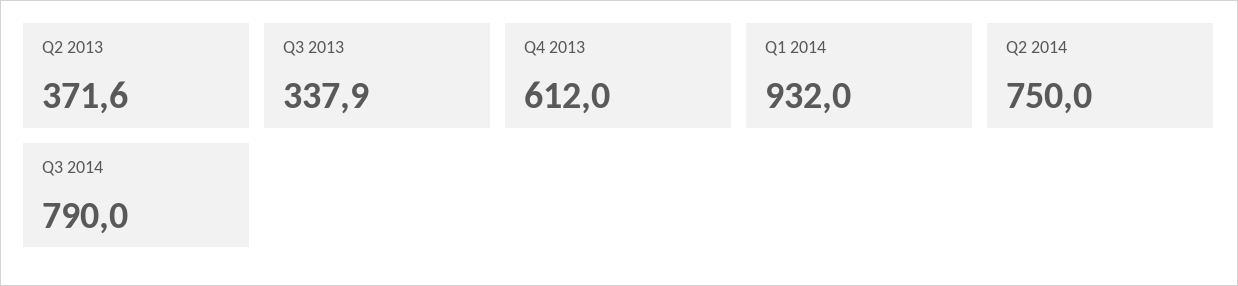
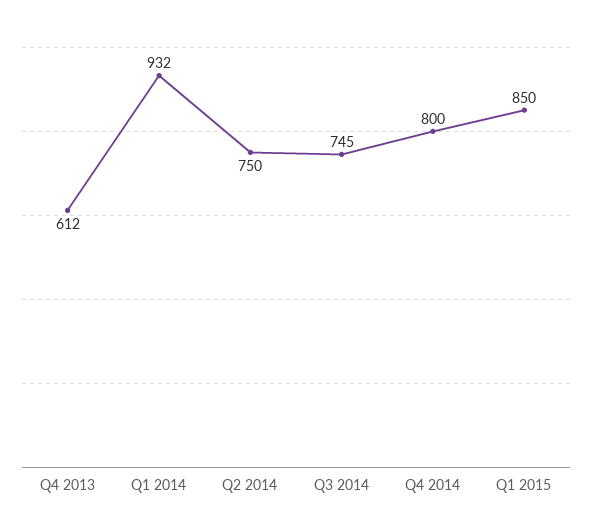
Q2 2013: 371.6 -> none
Q3 2013: 337.9 -> none
Q3 2014: 790 -> 745
Q4 2014: none -> 800
Q1 2015: none -> 850

